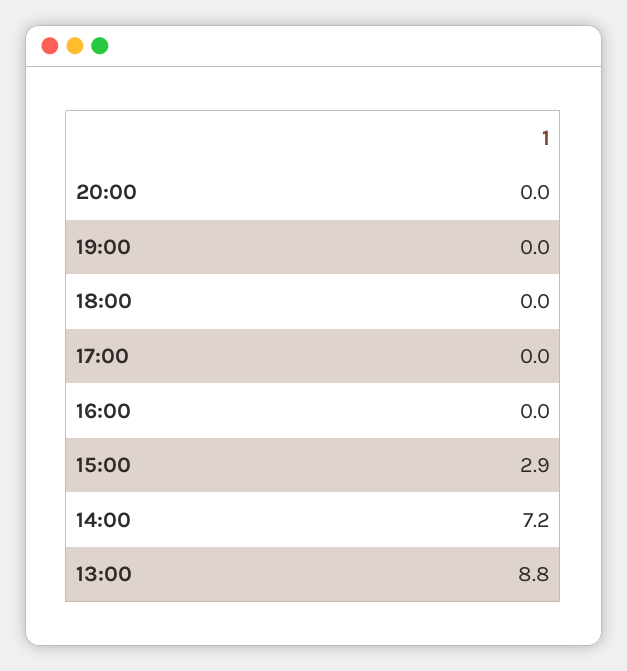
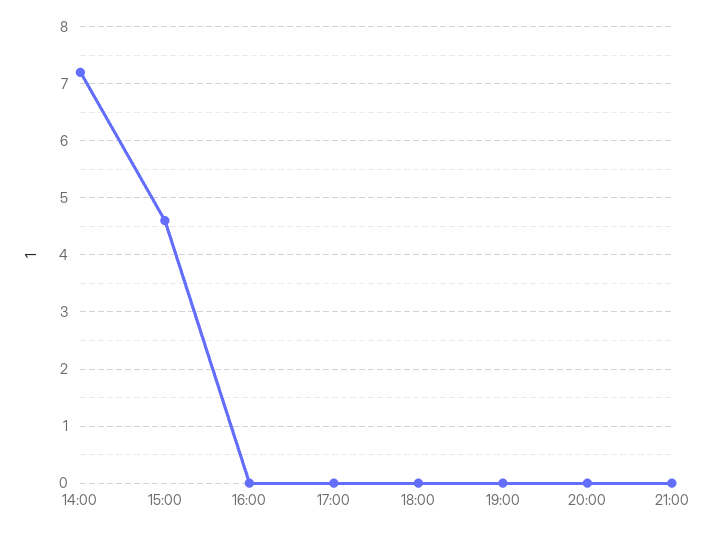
15:00: 2.9 -> 4.5
13:00: 8.8 -> none
21:00: none -> 0

